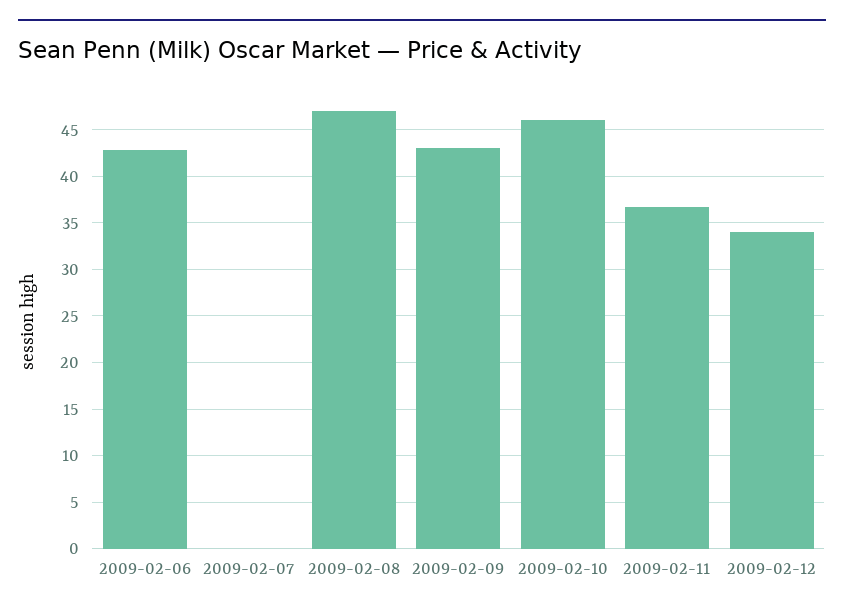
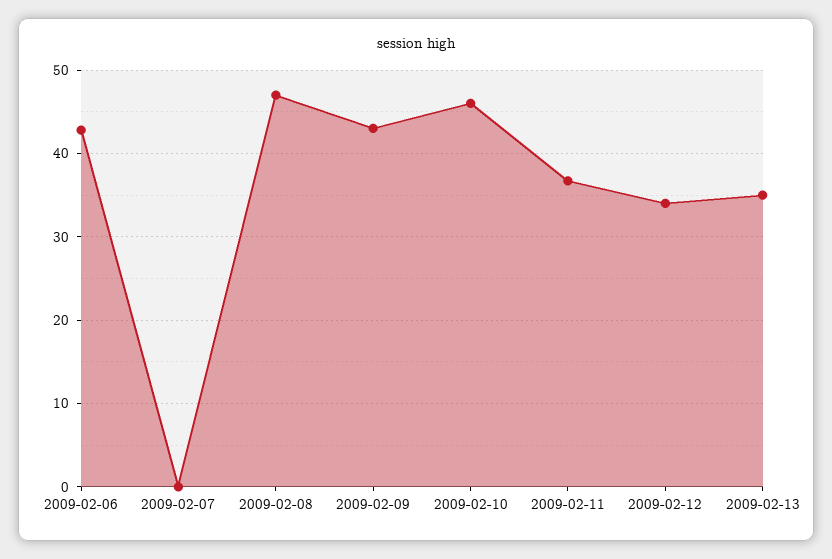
2009-02-13: none -> 35

